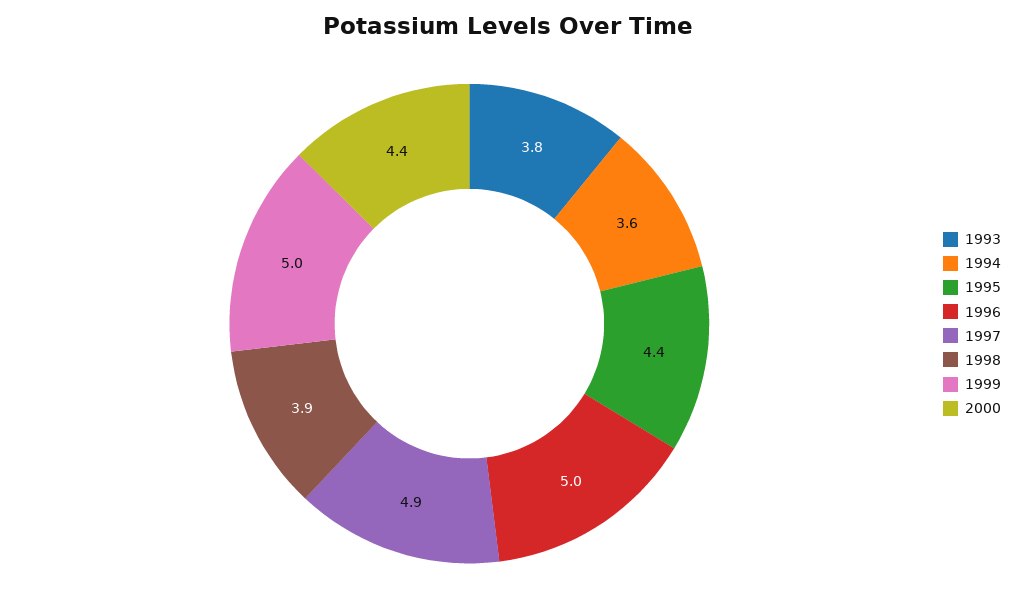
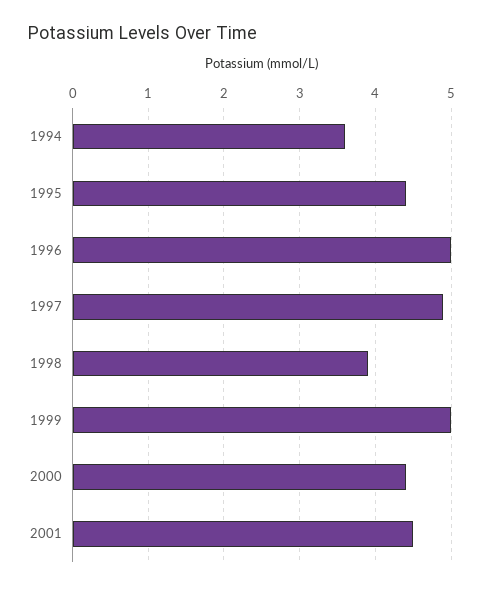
1993: 3.8 -> none
2001: none -> 4.5

